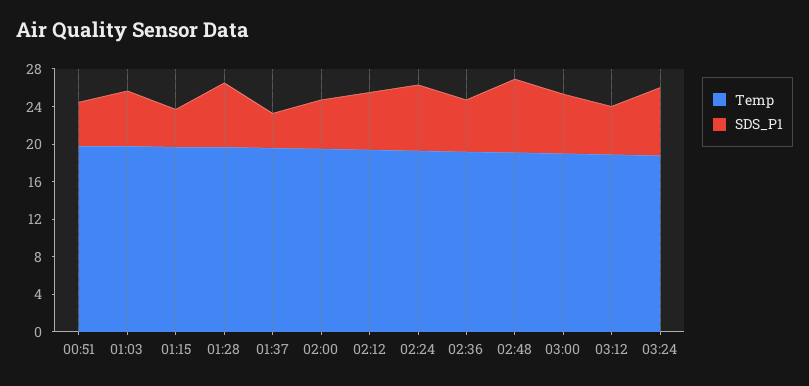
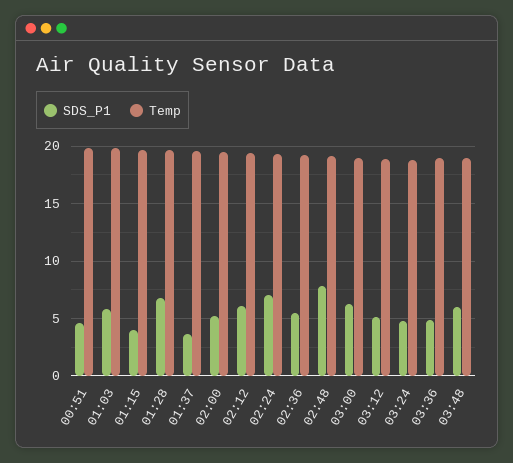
SDS_P1, 03:24: 7 -> 5
SDS_P1, 03:36: none -> 5
Temp, 03:36: none -> 19
SDS_P1, 03:48: none -> 6
Temp, 03:48: none -> 19

